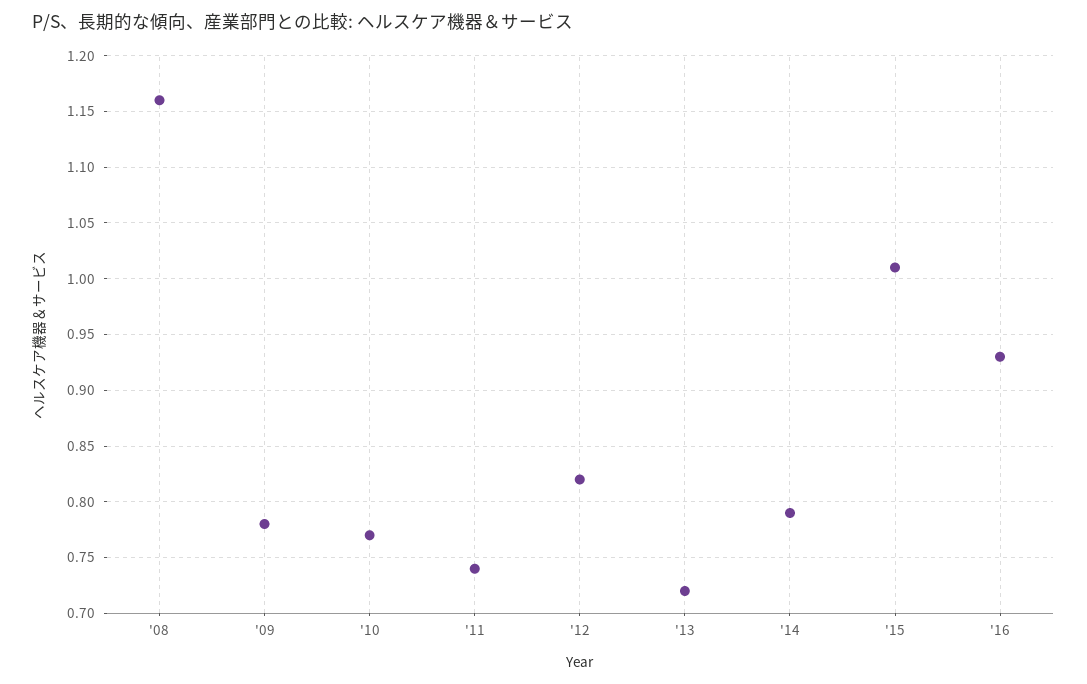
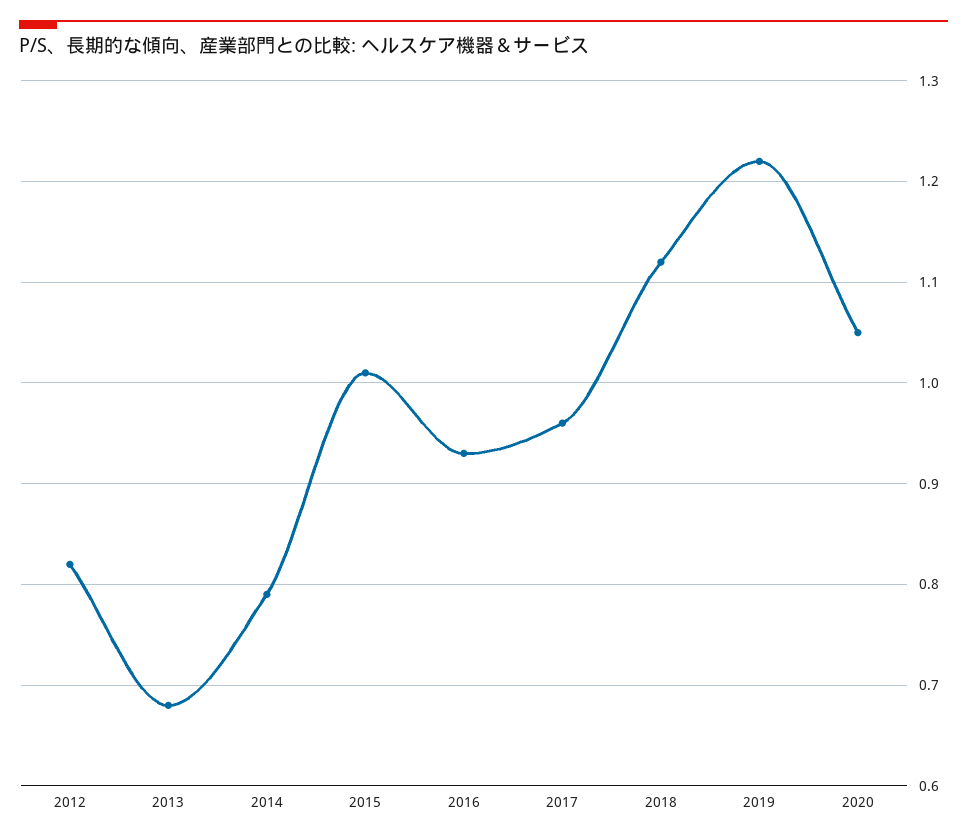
'08: 1.16 -> none
'09: 0.78 -> none
'10: 0.77 -> none
'11: 0.74 -> none
'13: 0.72 -> 0.68
2017: none -> 0.96
2018: none -> 1.12
2019: none -> 1.22
2020: none -> 1.05

